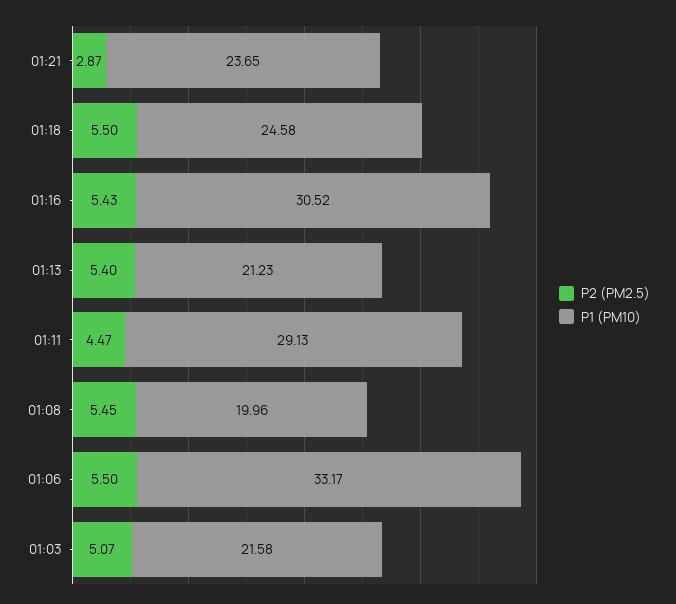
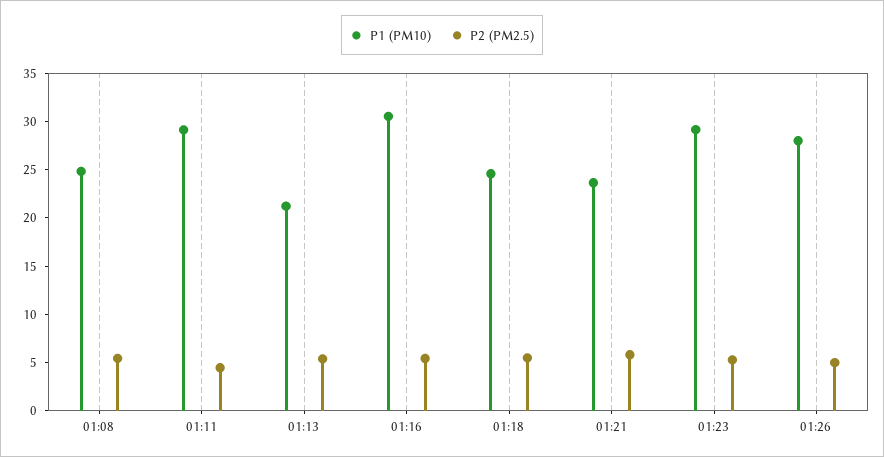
P2 (PM2.5), 01:21: 2.87 -> 6
P1 (PM10), 01:08: 19.96 -> 25
P2 (PM2.5), 01:06: 5.5 -> none
P1 (PM10), 01:06: 33.17 -> none
P2 (PM2.5), 01:03: 5.07 -> none
P1 (PM10), 01:03: 21.58 -> none
P1 (PM10), 01:23: none -> 29
P2 (PM2.5), 01:23: none -> 5
P1 (PM10), 01:26: none -> 28
P2 (PM2.5), 01:26: none -> 5

